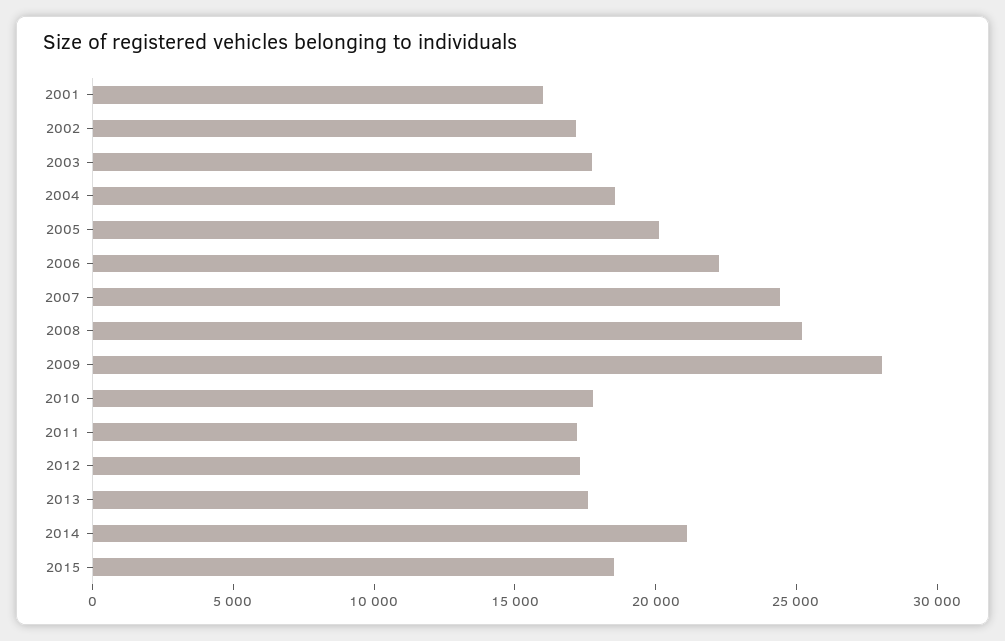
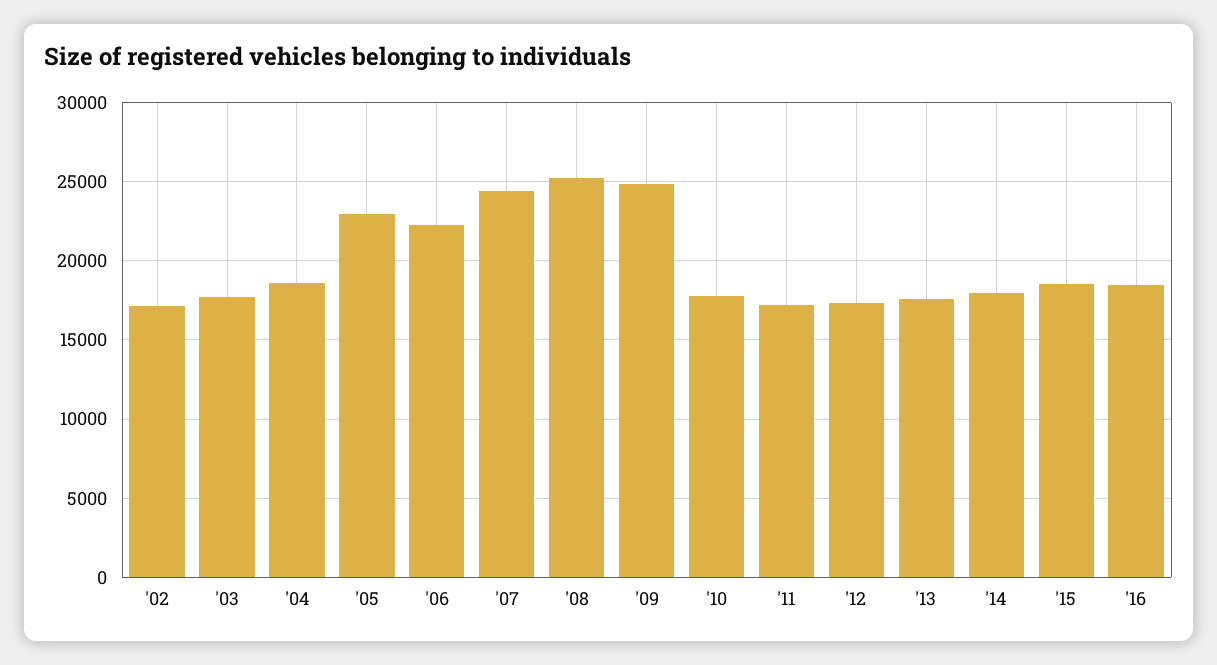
2001: 16000 -> none
2005: 20000 -> 23000
2009: 28000 -> 25000
2014: 21000 -> 18000
'16: none -> 18500

